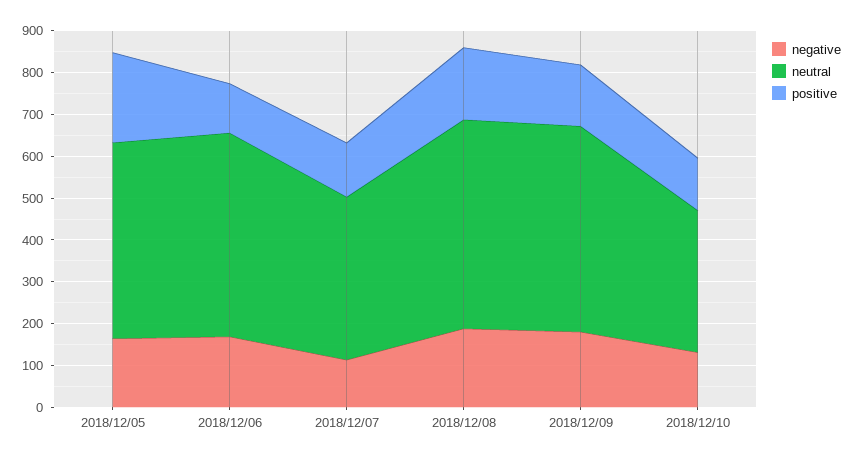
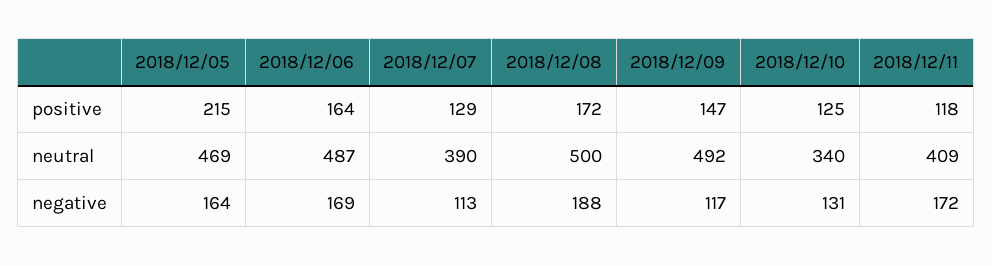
positive, 2018/12/06: 120 -> 164
negative, 2018/12/09: 180 -> 117
positive, 2018/12/11: none -> 118
neutral, 2018/12/11: none -> 409
negative, 2018/12/11: none -> 172

